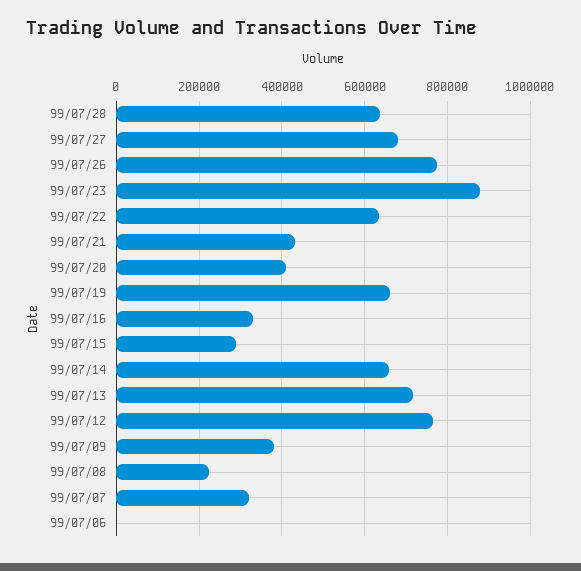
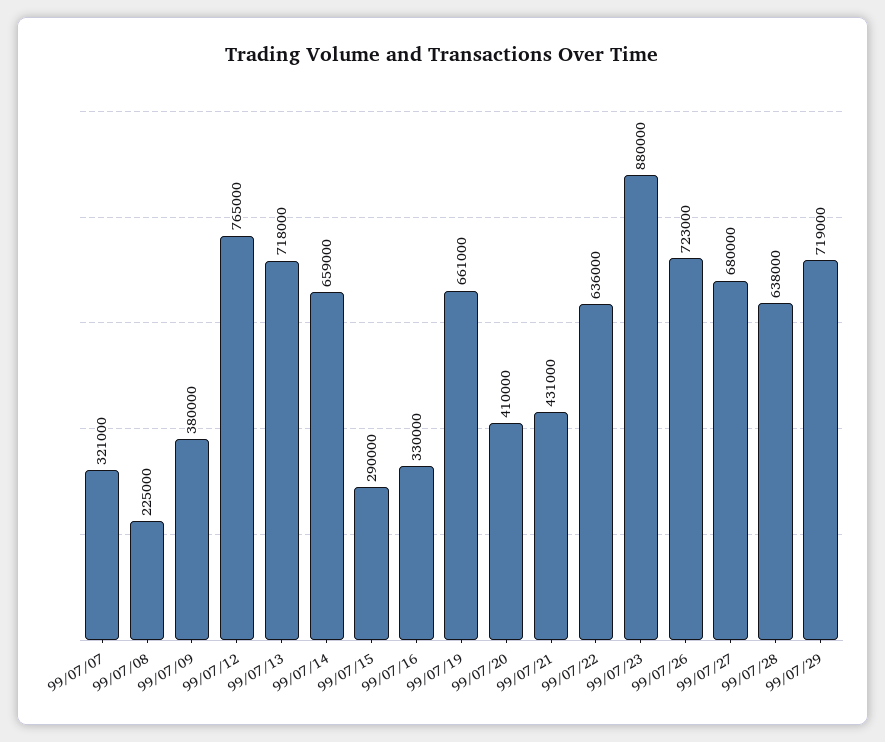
99/07/26: 780000 -> 723000
99/07/06: 0 -> none
99/07/29: none -> 719000

